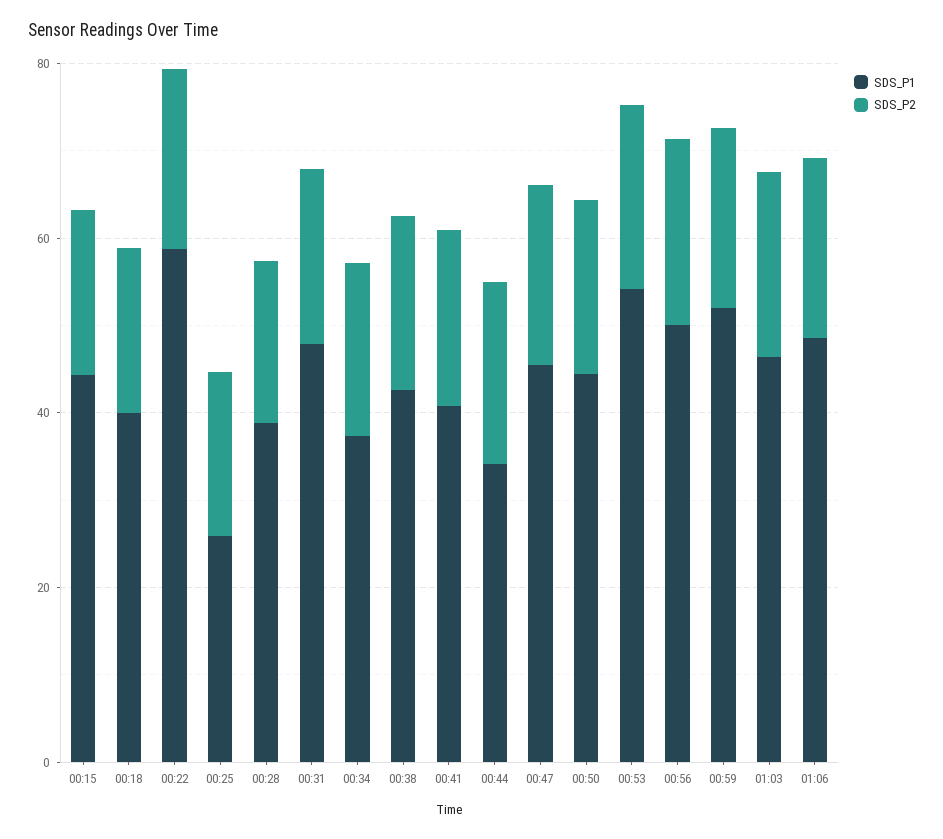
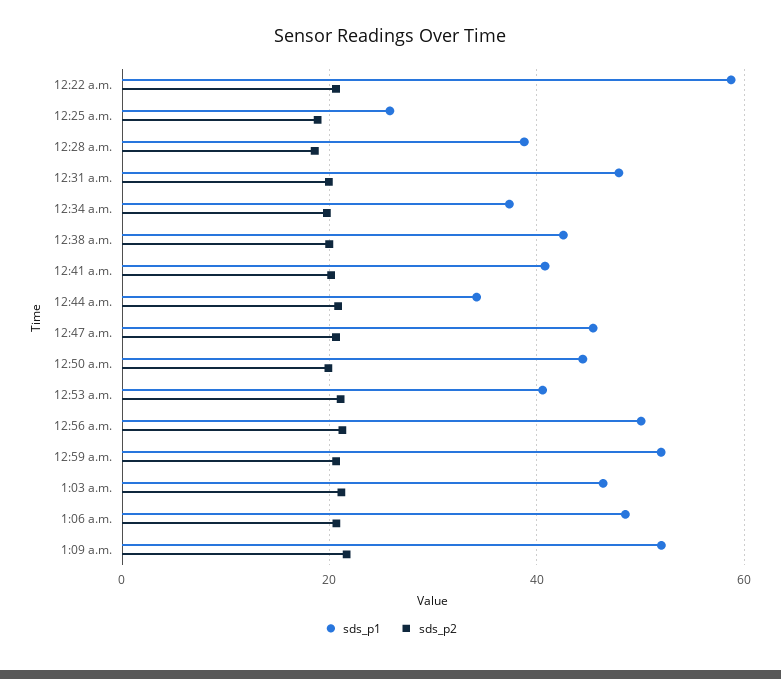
SDS_P1, 00:15: 45 -> none
SDS_P2, 00:15: 20 -> none
SDS_P1, 00:18: 40 -> none
SDS_P2, 00:18: 20 -> none
SDS_P1, 00:53: 55 -> 40
SDS_P1, 1:09 a.m.: none -> 52
SDS_P2, 1:09 a.m.: none -> 22

